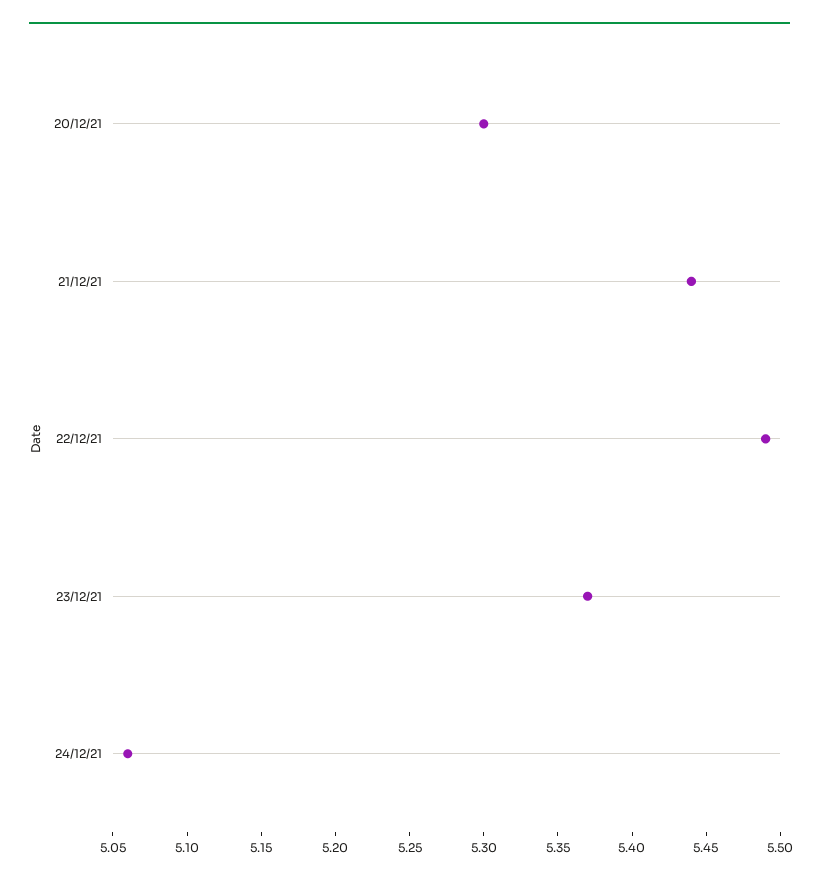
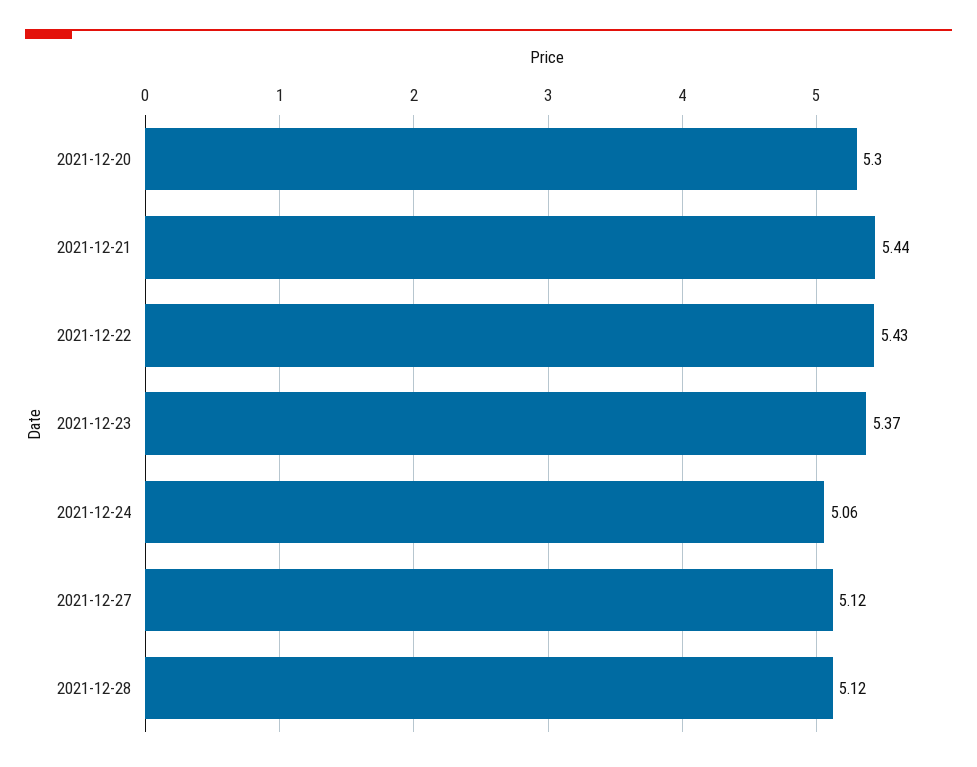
22/12/21: 5.49 -> 5.43
2021-12-27: none -> 5.12
2021-12-28: none -> 5.12

